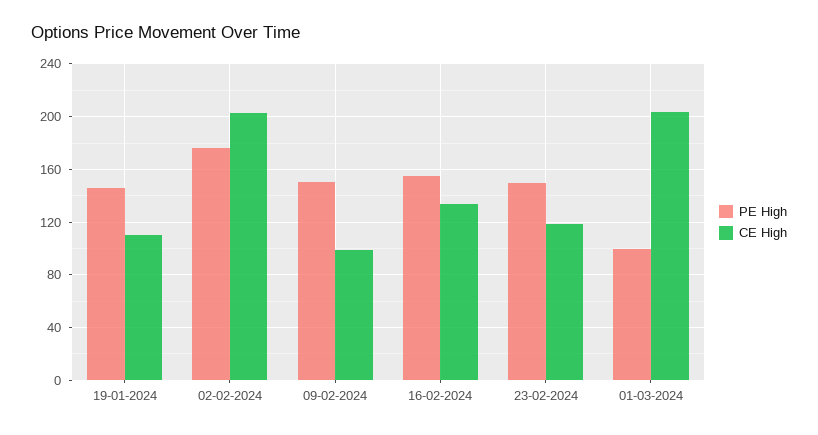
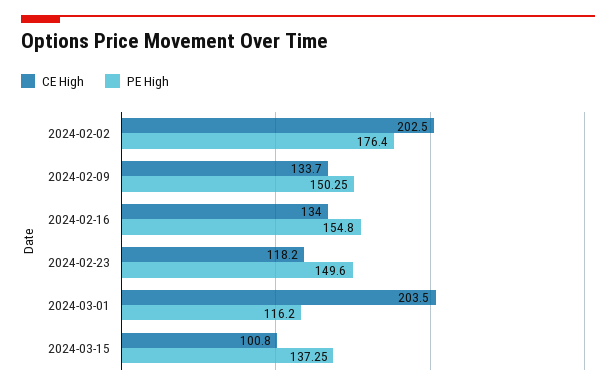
PE High, 19-01-2024: 145 -> none
CE High, 19-01-2024: 110 -> none
CE High, 09-02-2024: 100 -> 133.7
PE High, 01-03-2024: 100 -> 116.2
CE High, 2024-03-15: none -> 100.8
PE High, 2024-03-15: none -> 137.25

